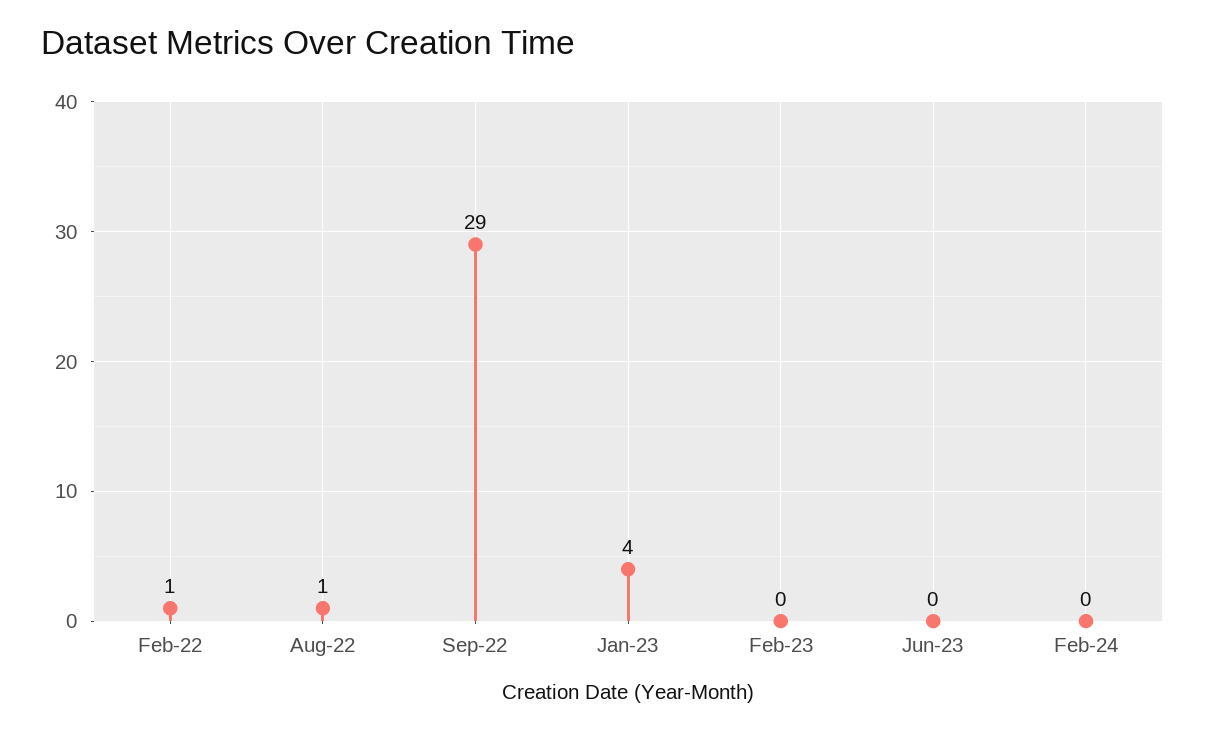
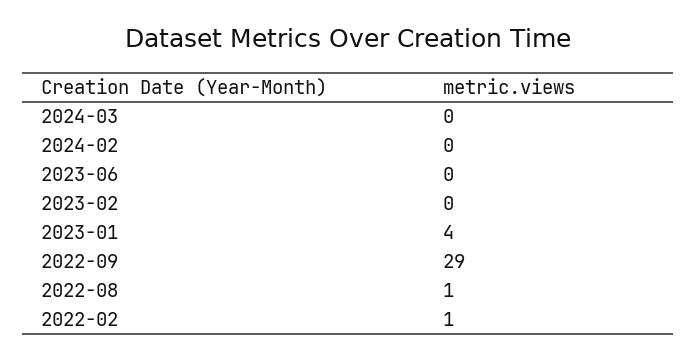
2024-03: none -> 0

